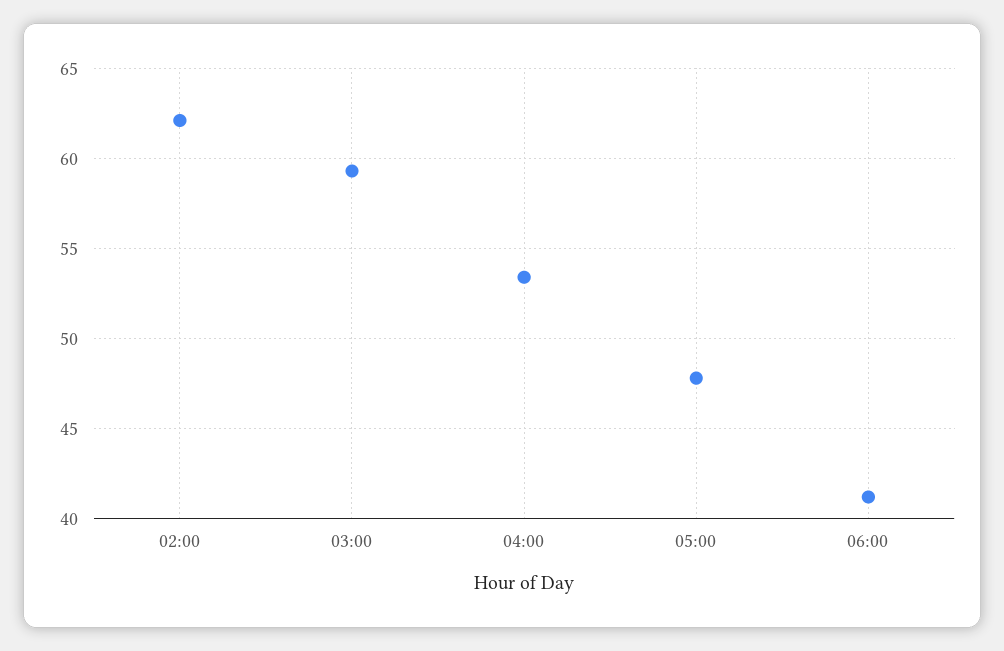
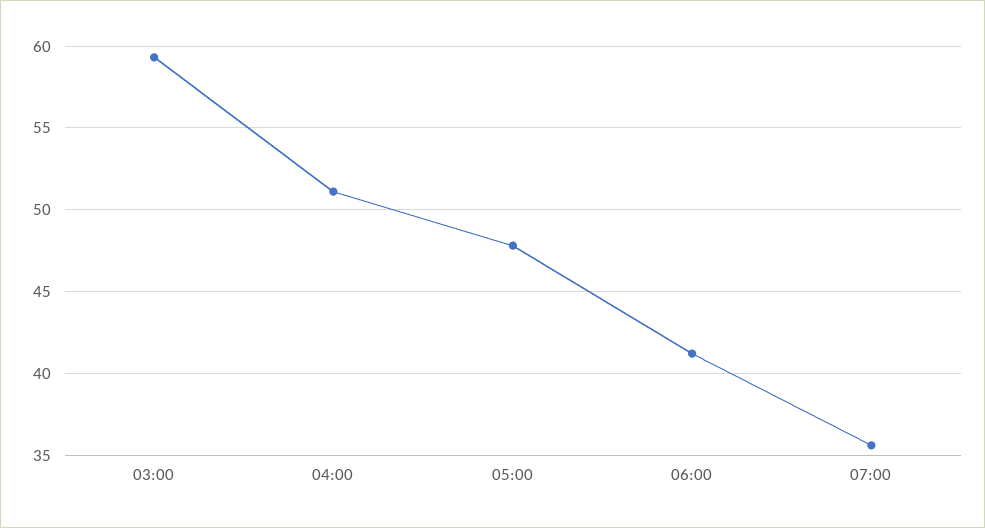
02:00: 62 -> none
04:00: 53.5 -> 51
07:00: none -> 35.5

